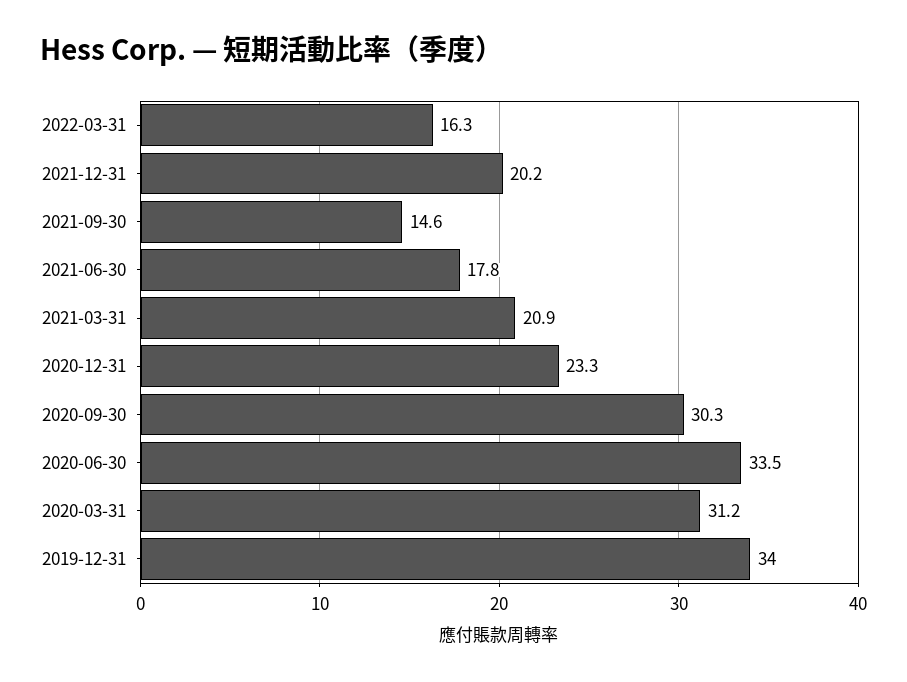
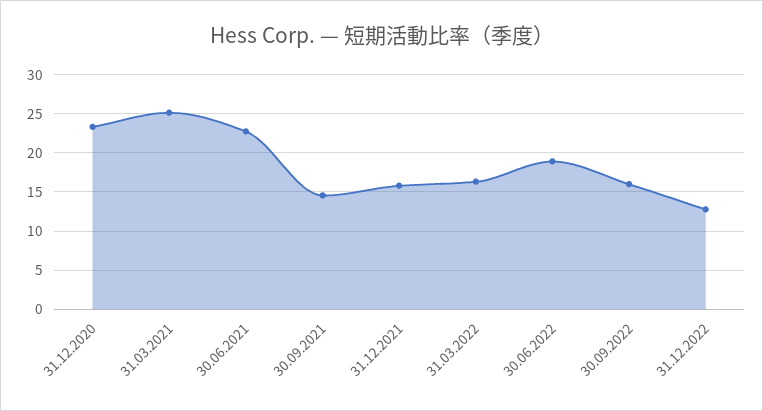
2021-12-31: 20.2 -> 16
2021-06-30: 17.8 -> 23
2021-03-31: 20.9 -> 25
2020-09-30: 30.3 -> none
2020-06-30: 33.5 -> none
2020-03-31: 31.2 -> none
2019-12-31: 34 -> none
30.06.2022: none -> 19
30.09.2022: none -> 16
31.12.2022: none -> 13

